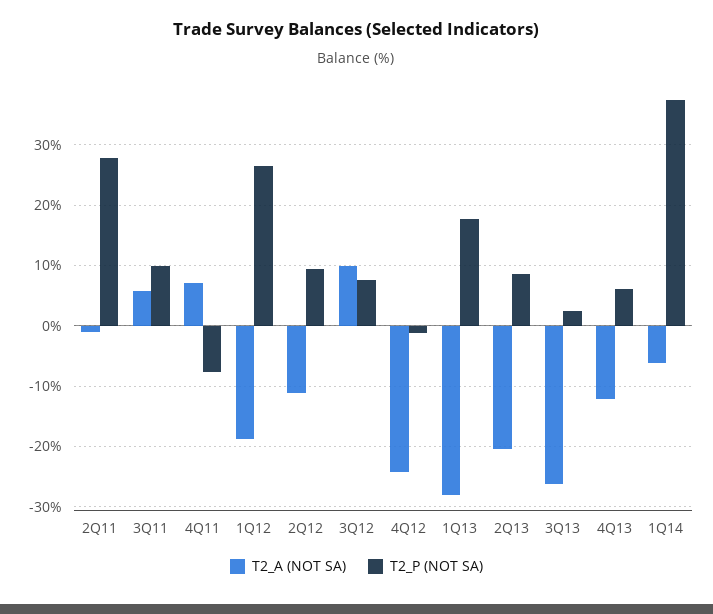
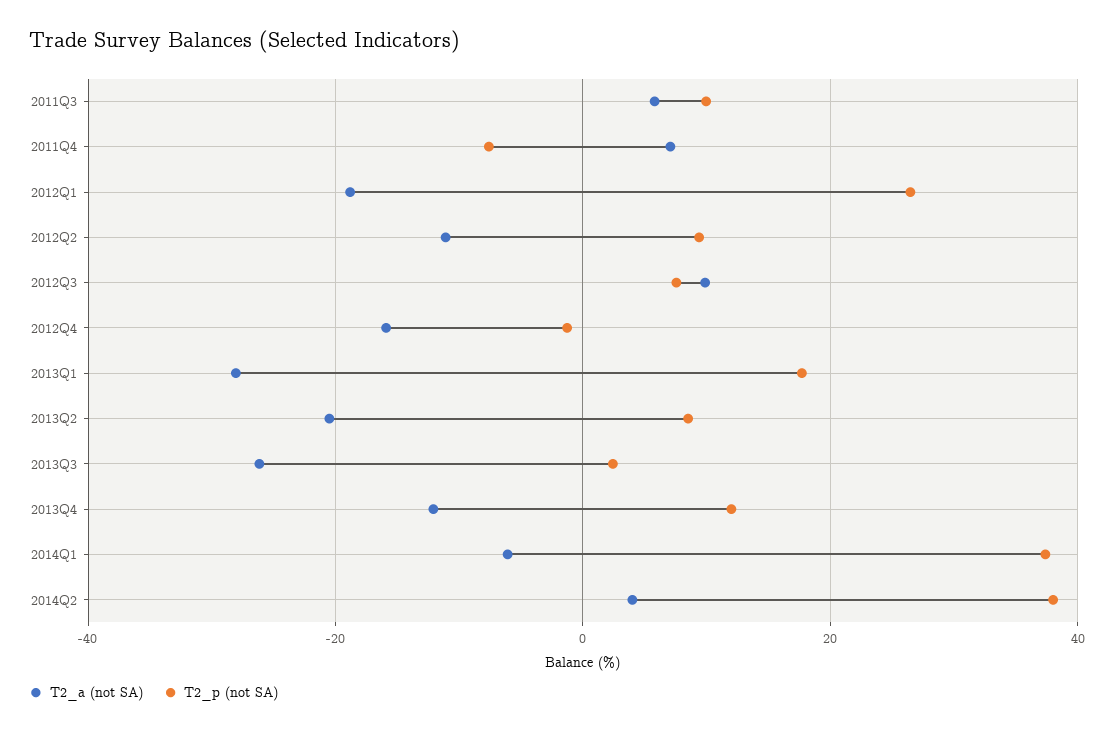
T2_A (NOT SA), 2Q11: -1 -> none
T2_P (NOT SA), 2Q11: 28 -> none
T2_A (NOT SA), 4Q12: -24 -> -16
T2_P (NOT SA), 4Q13: 6 -> 12
T2_A (NOT SA), 2014Q2: none -> 4
T2_P (NOT SA), 2014Q2: none -> 38

